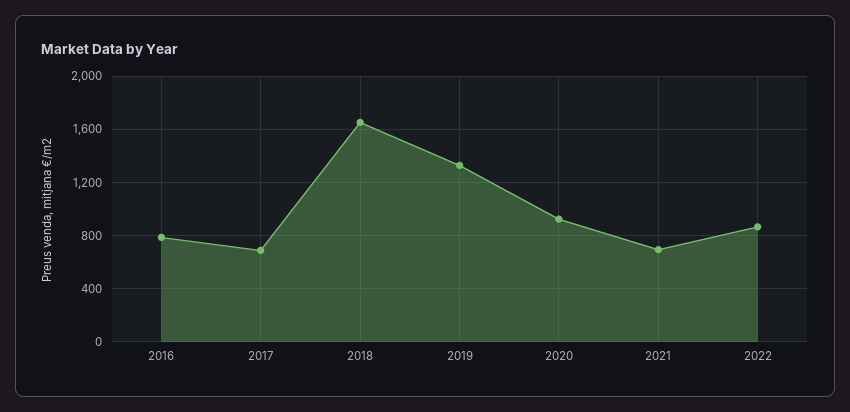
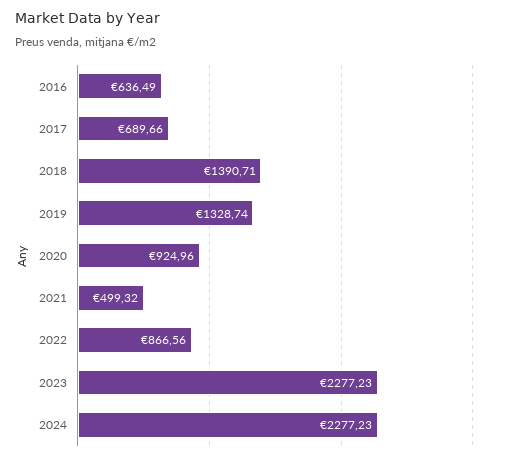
2016: 800 -> 636.49
2018: 1650 -> 1390.71
2021: 700 -> 499.32
2023: none -> 2277.23
2024: none -> 2277.23

